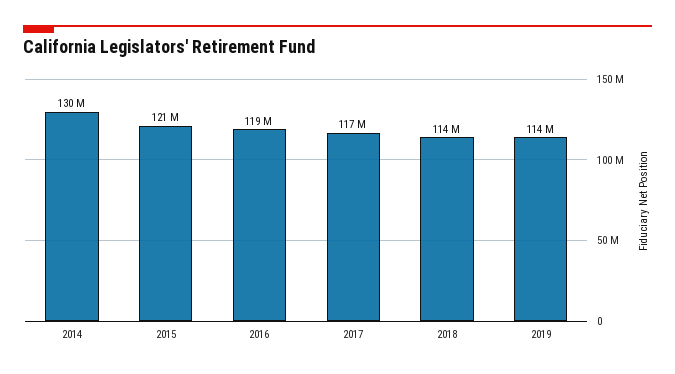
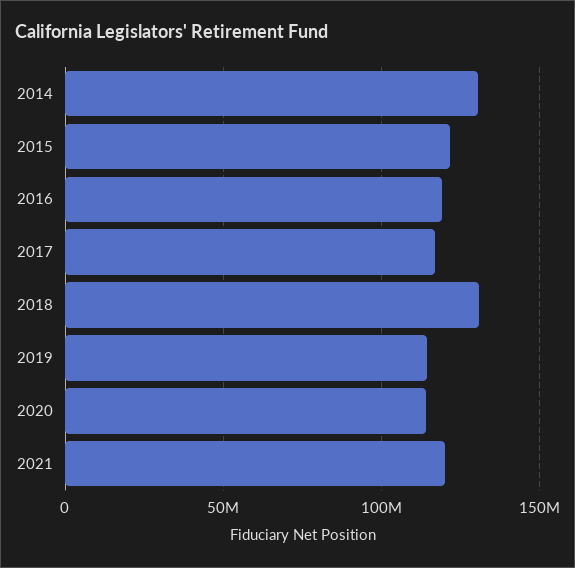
2018: 114000000 -> 130000000
2020: none -> 115000000
2021: none -> 120000000

